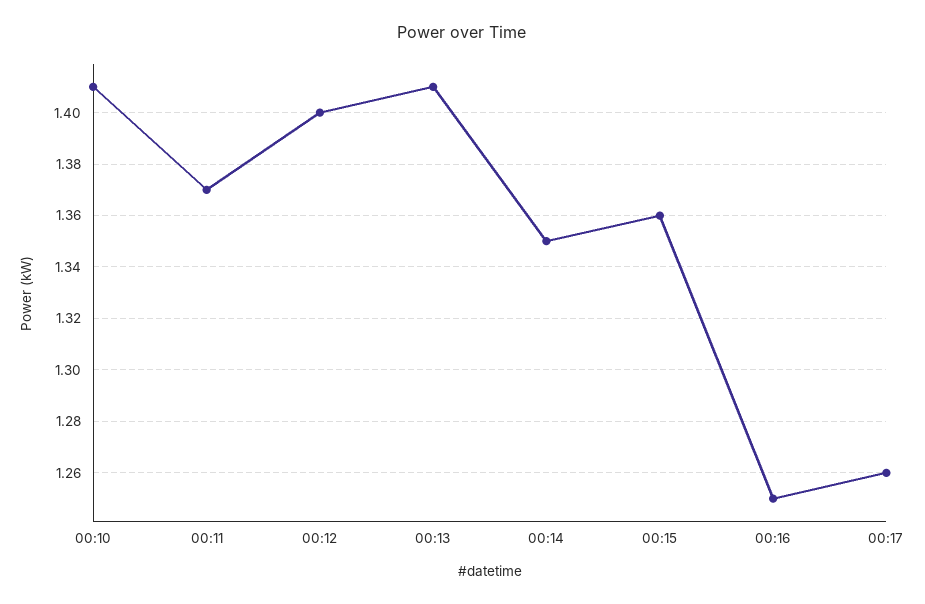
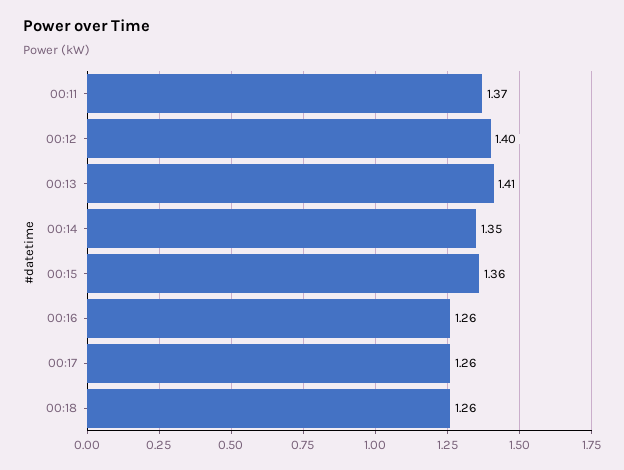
00:10: 1.41 -> none
00:16: 1.25 -> 1.26
00:18: none -> 1.26

